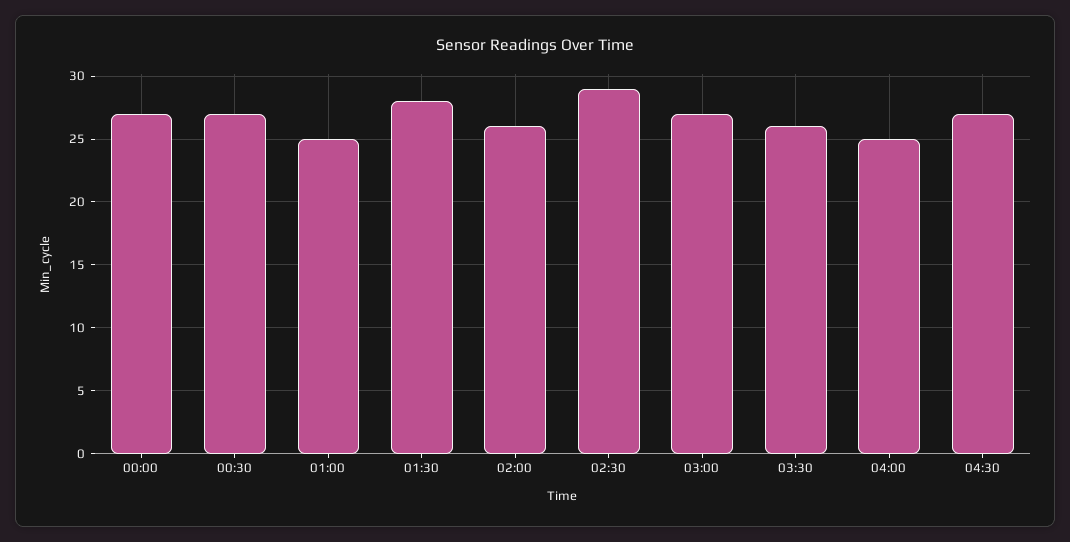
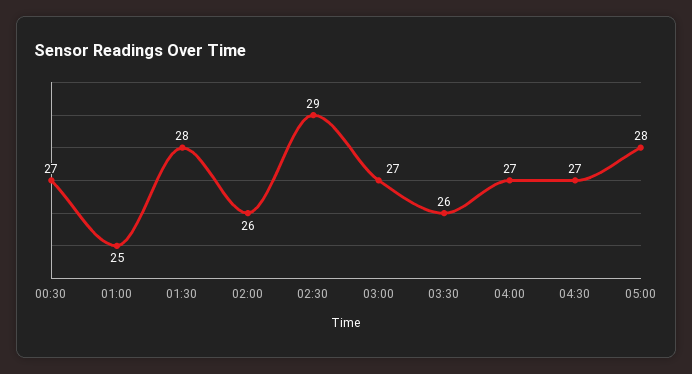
00:00: 27 -> none
04:00: 25 -> 27
05:00: none -> 28

